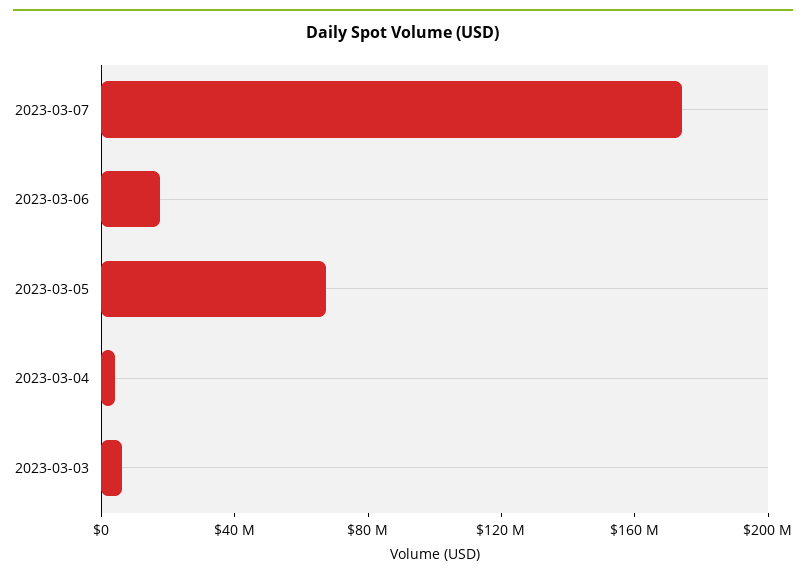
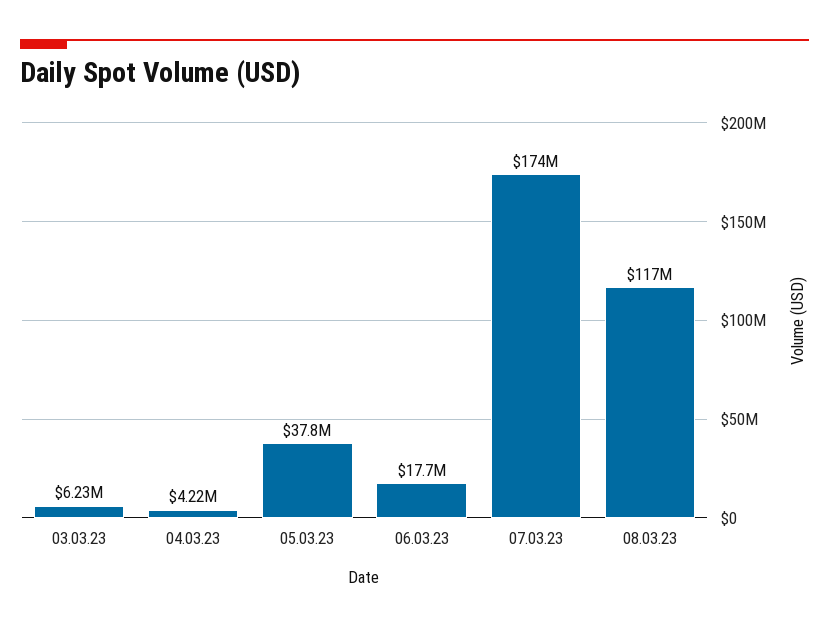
2023-03-05: 70000000 -> 37800000
08.03.23: none -> 117000000

